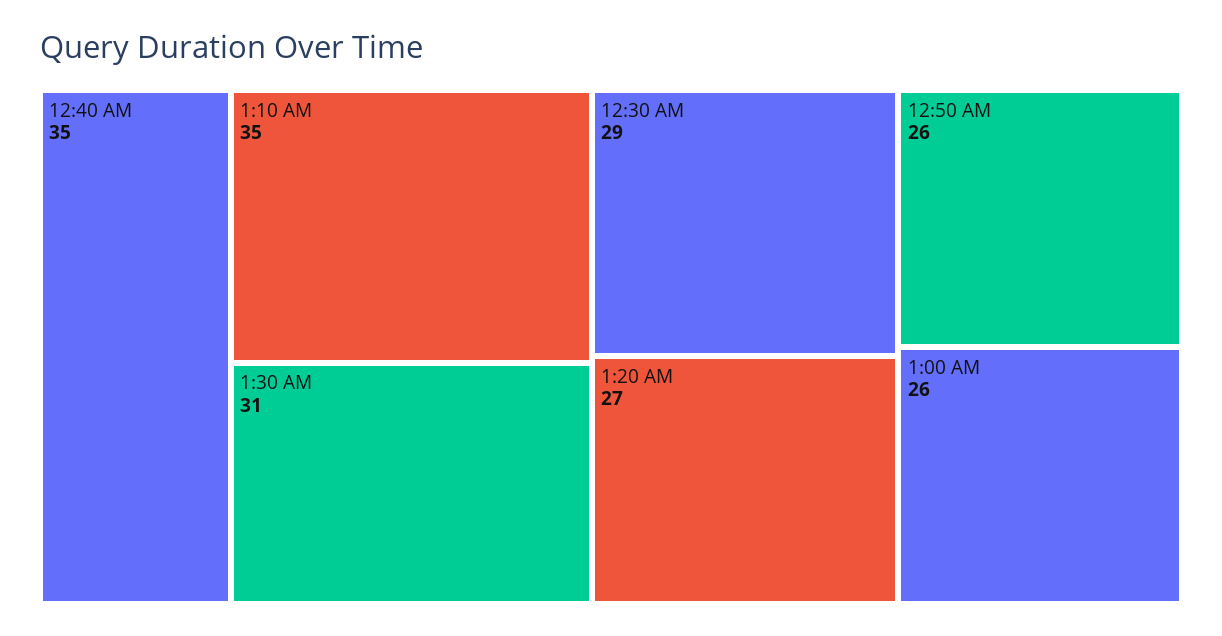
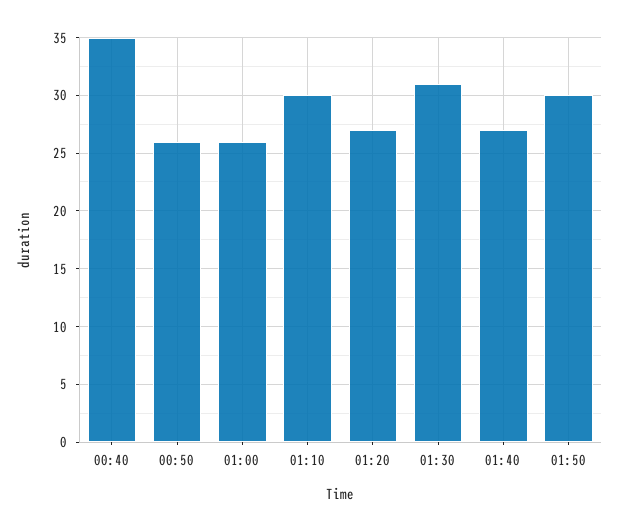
1:10 AM: 35 -> 30
12:30 AM: 29 -> none
01:40: none -> 27
01:50: none -> 30

